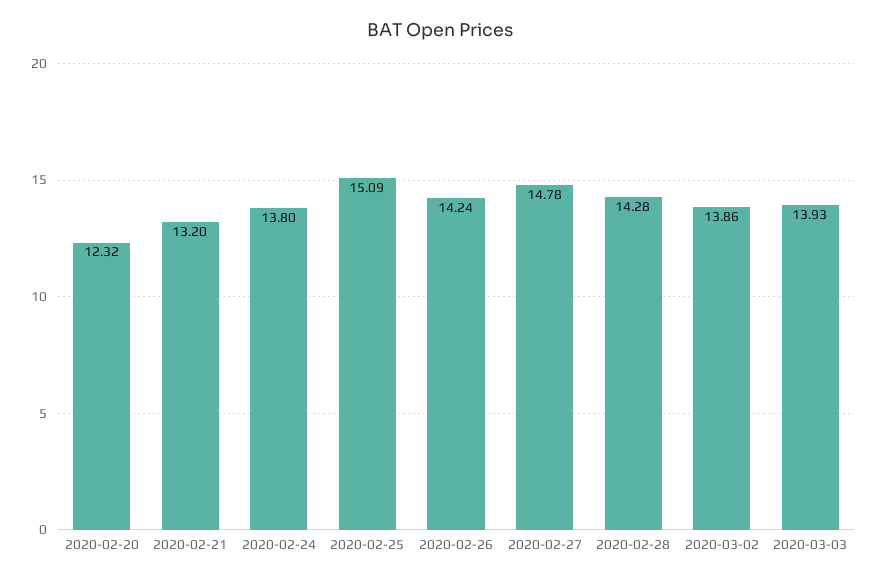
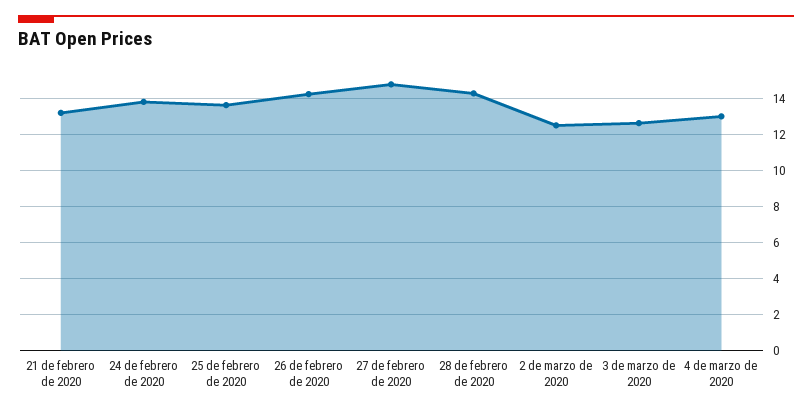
2020-02-20: 12.32 -> none
2020-02-25: 15.09 -> 13.5
2020-03-02: 13.86 -> 12.5
2020-03-03: 13.93 -> 12.5
4 de marzo de 2020: none -> 13

